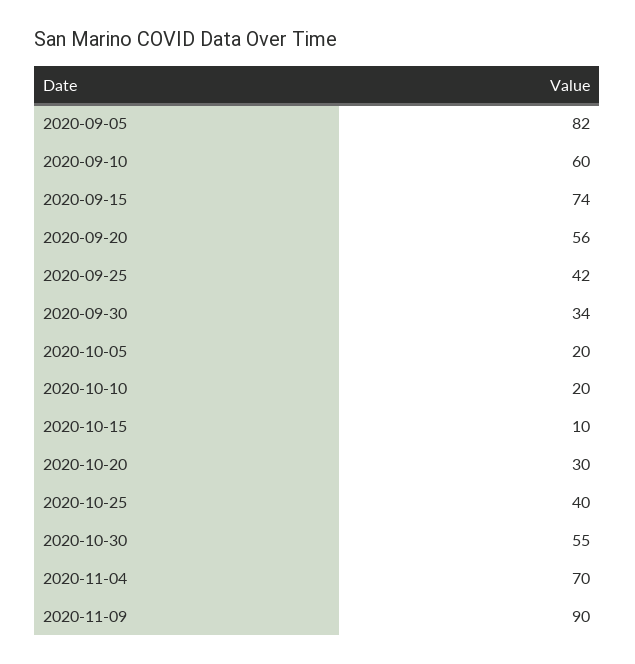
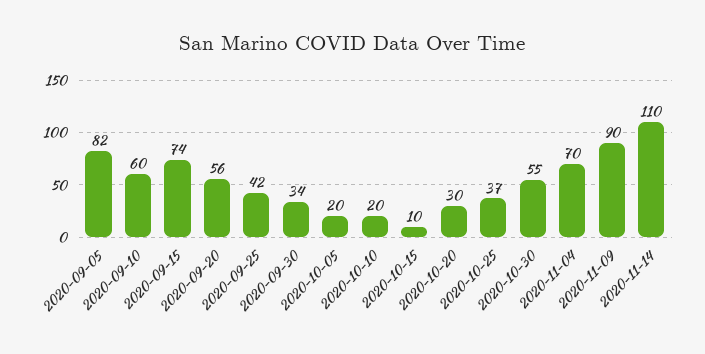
2020-10-25: 40 -> 37
2020-11-14: none -> 110

